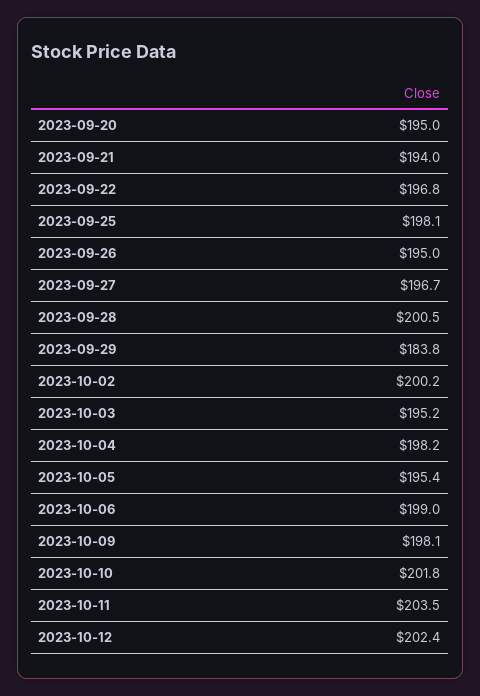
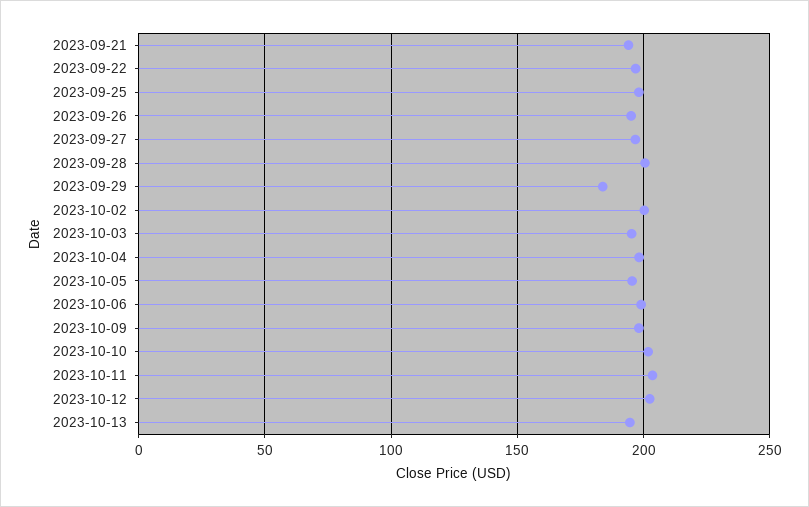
2023-09-20: 195 -> none
2023-10-13: none -> 195

